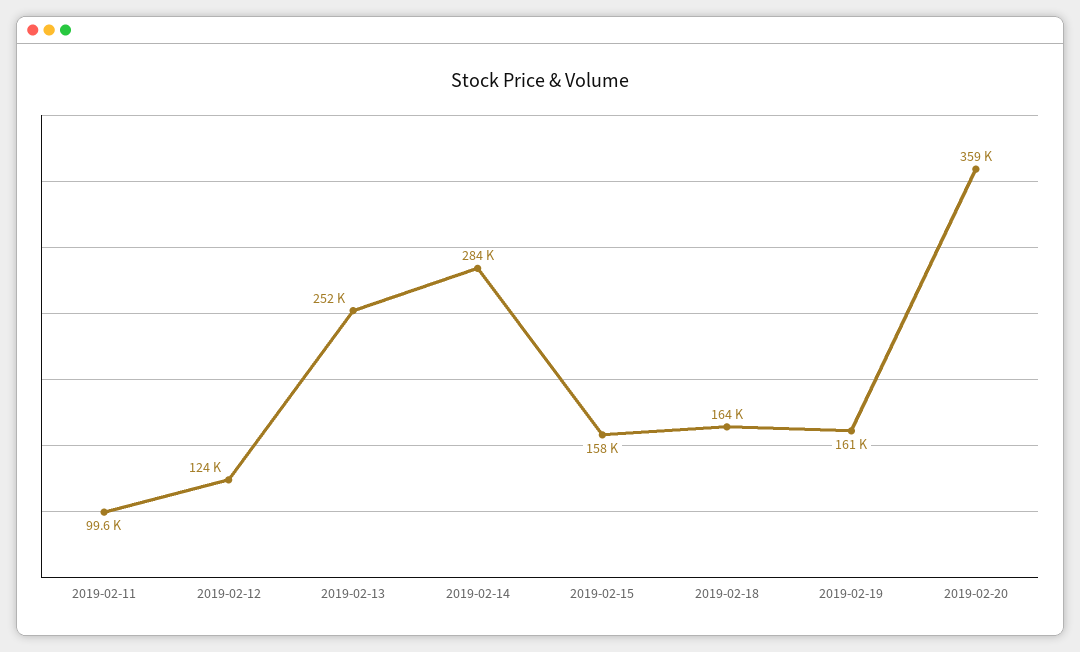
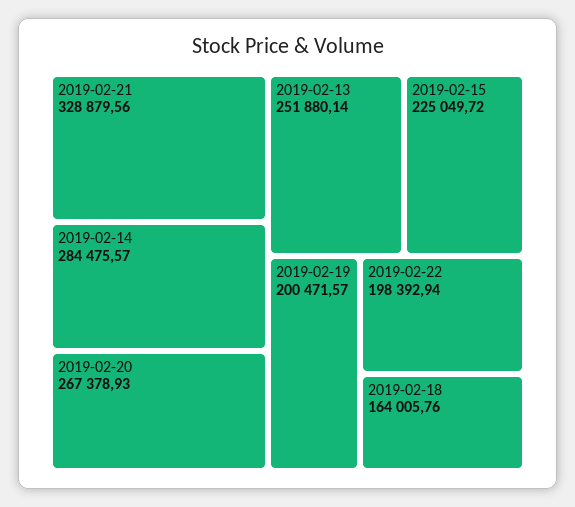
2019-02-11: 99600 -> none
2019-02-12: 124000 -> none
2019-02-15: 158000 -> 225049.72
2019-02-19: 161000 -> 200471.57
2019-02-20: 359000 -> 267378.93
2019-02-21: none -> 328879.56
2019-02-22: none -> 198392.94

